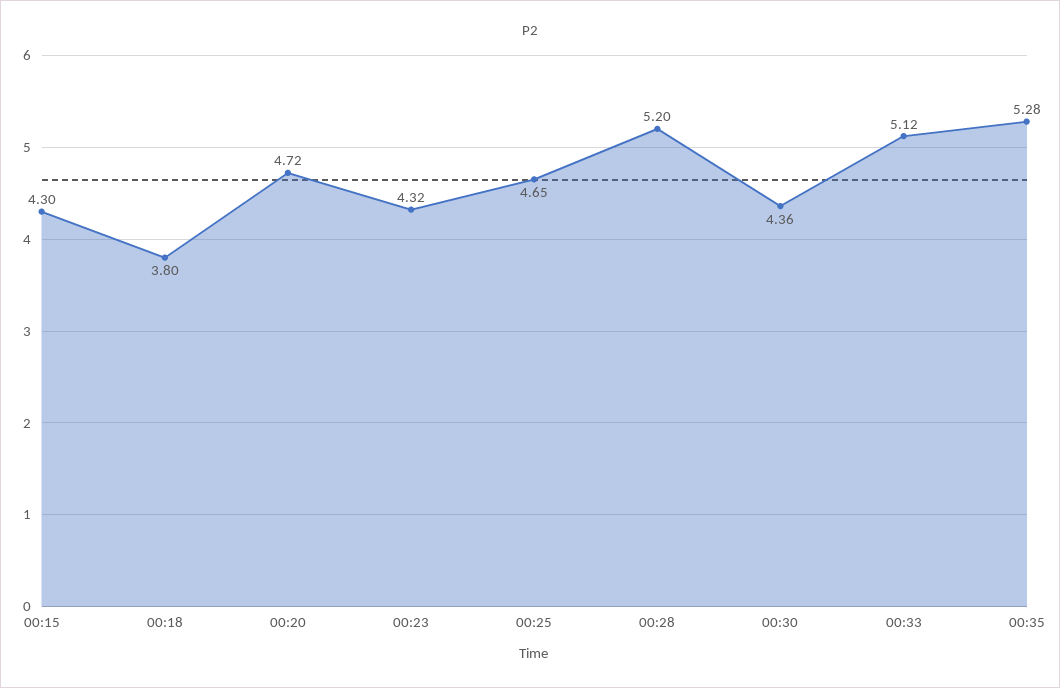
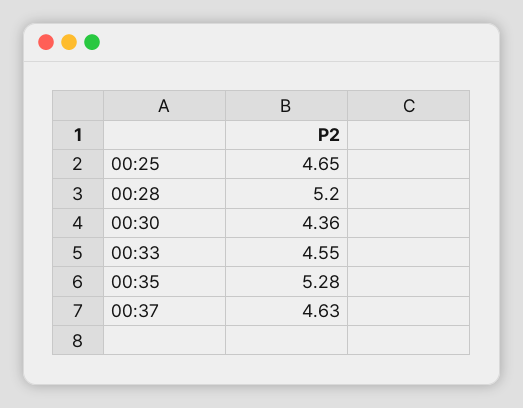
00:15: 4.3 -> none
00:18: 3.8 -> none
00:20: 4.72 -> none
00:23: 4.32 -> none
00:33: 5.12 -> 4.55
00:37: none -> 4.63

